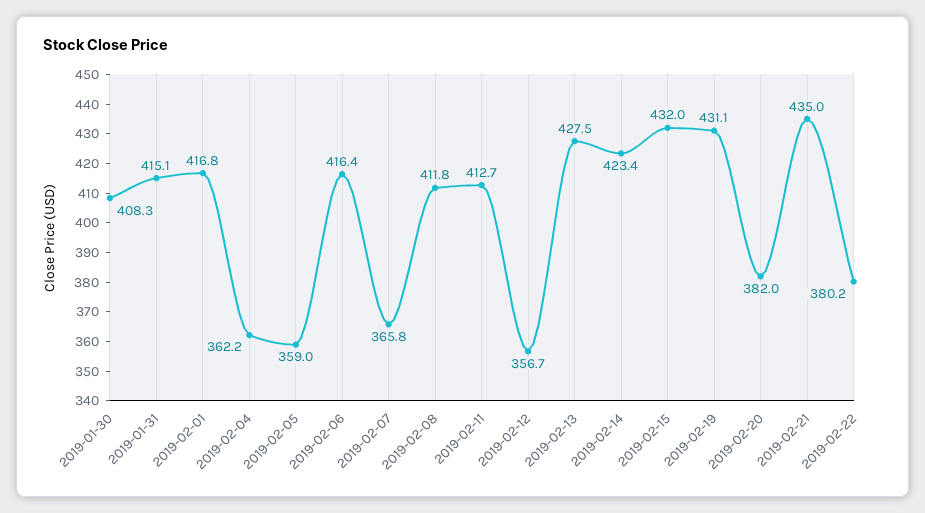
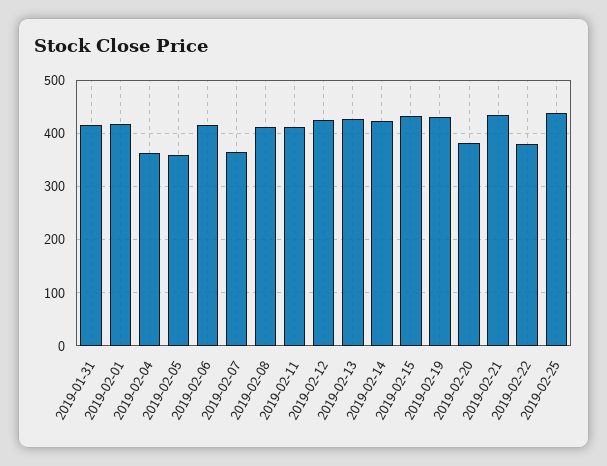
2019-01-30: 408.3 -> none
2019-02-12: 356.7 -> 420
2019-02-25: none -> 440

